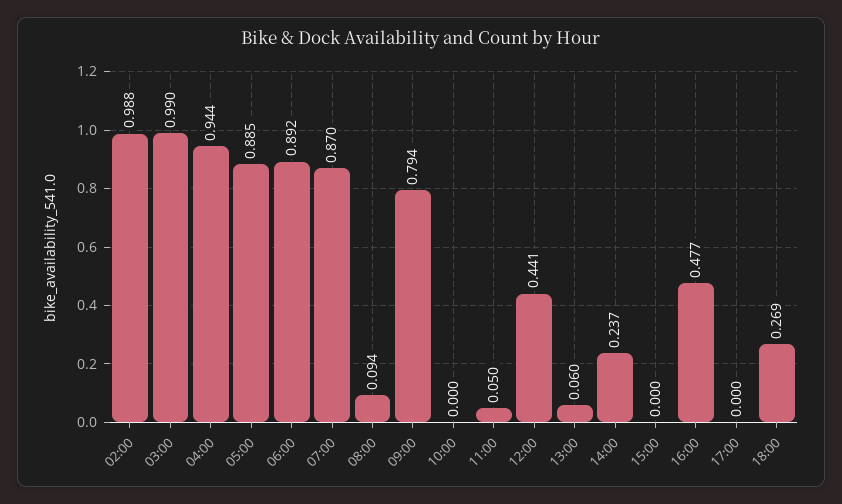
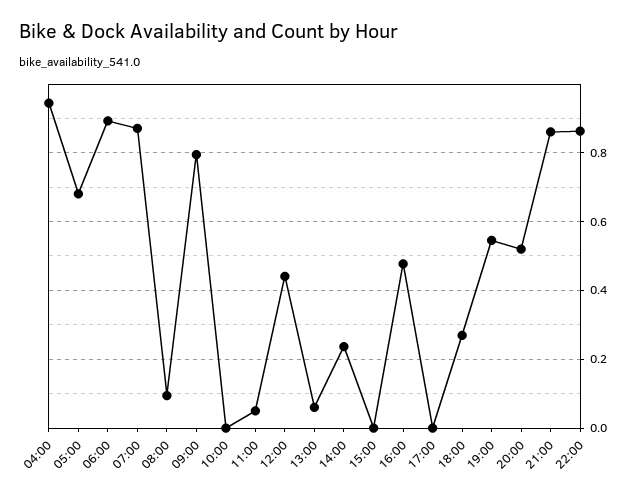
02:00: 0.988 -> none
03:00: 0.99 -> none
05:00: 0.885 -> 0.68
19:00: none -> 0.54
20:00: none -> 0.52
21:00: none -> 0.86
22:00: none -> 0.86

